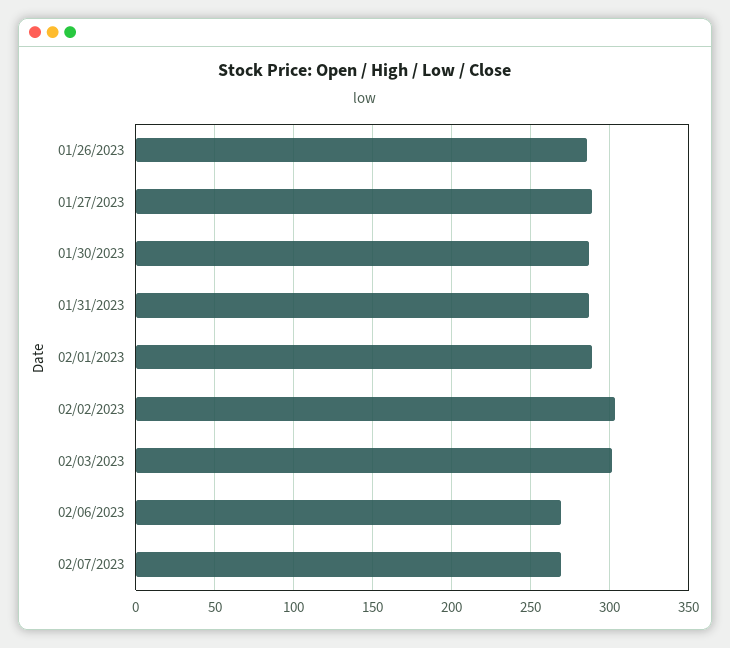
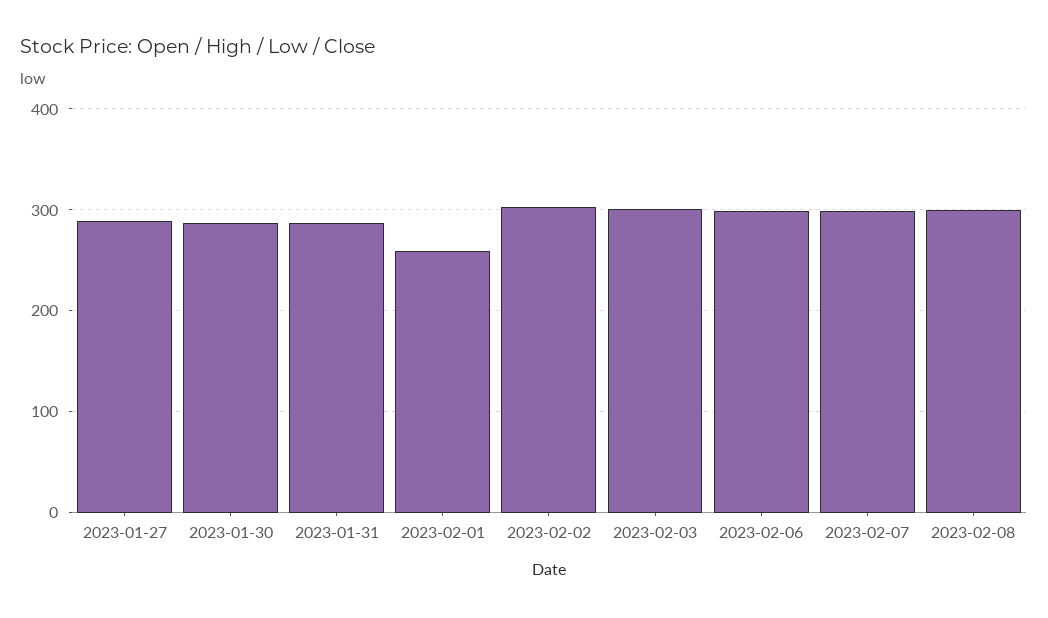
01/26/2023: 285 -> none
02/01/2023: 290 -> 260
02/06/2023: 270 -> 300
02/07/2023: 270 -> 300
2023-02-08: none -> 300

